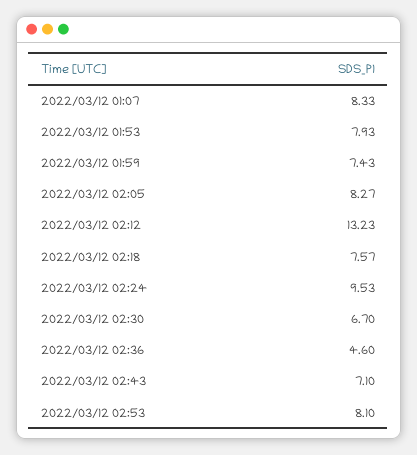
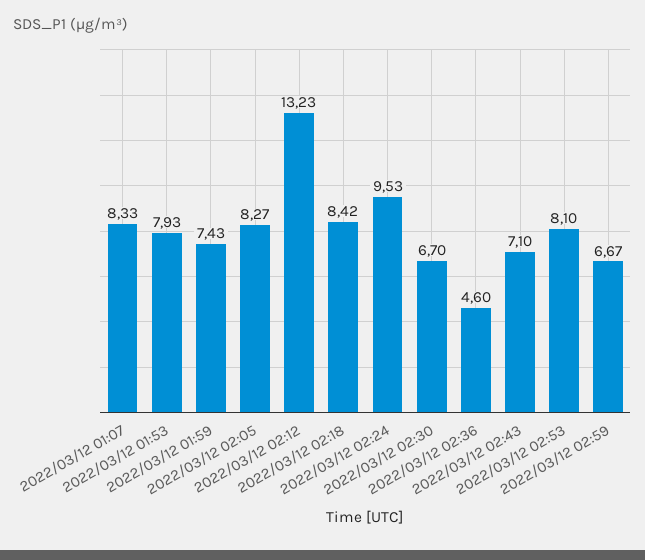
2022/03/12 02:18: 7.57 -> 8.42
2022/03/12 02:59: none -> 6.67

